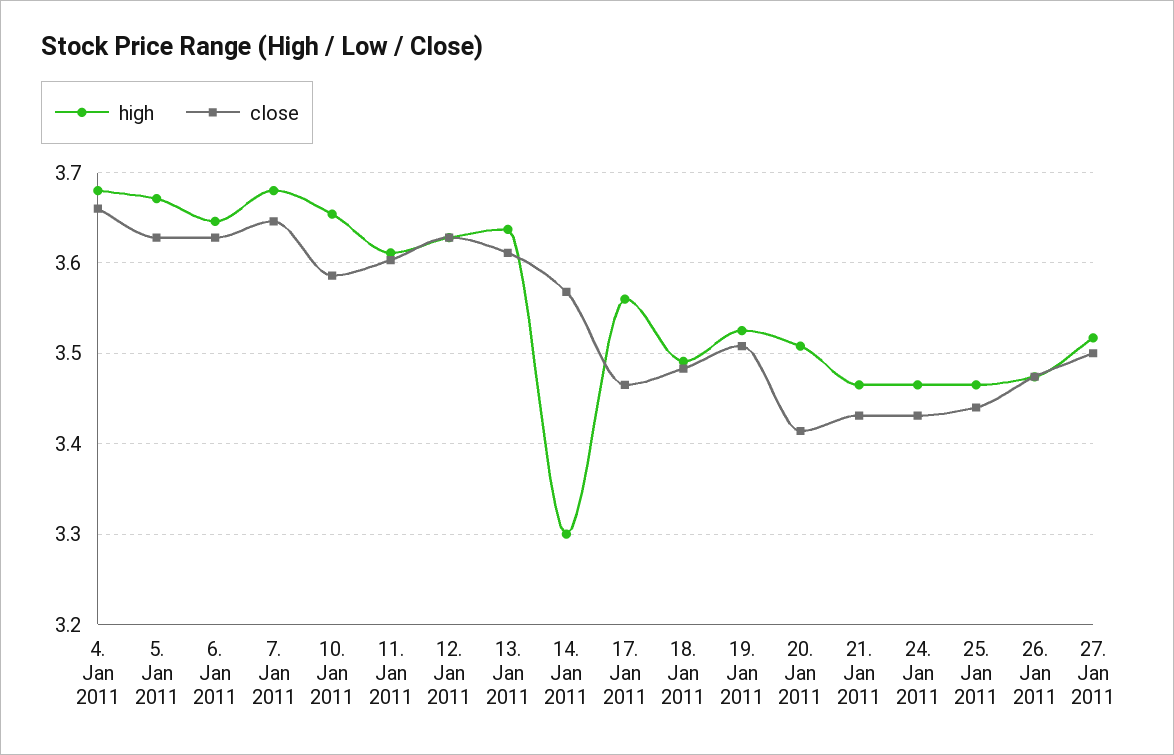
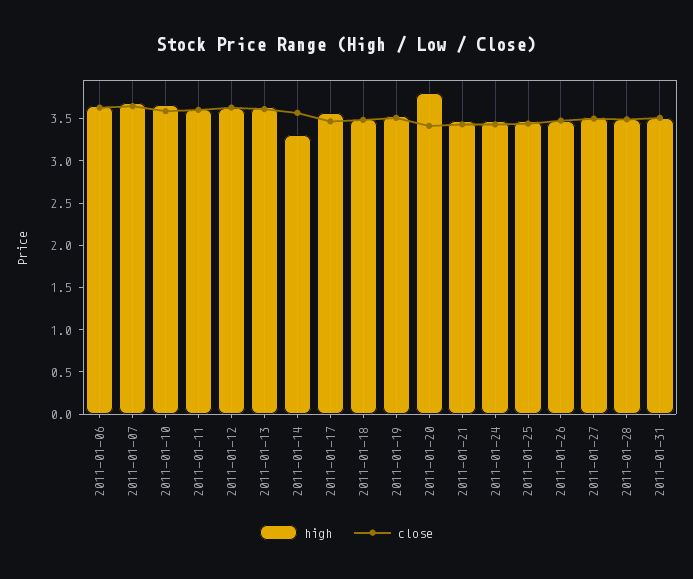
high, 4. Jan 2011: 3.68 -> none
close, 4. Jan 2011: 3.66 -> none
high, 5. Jan 2011: 3.67 -> none
close, 5. Jan 2011: 3.63 -> none
high, 20. Jan 2011: 3.51 -> 3.8
high, 2011-01-28: none -> 3.5
close, 2011-01-28: none -> 3.5
high, 2011-01-31: none -> 3.5
close, 2011-01-31: none -> 3.5

